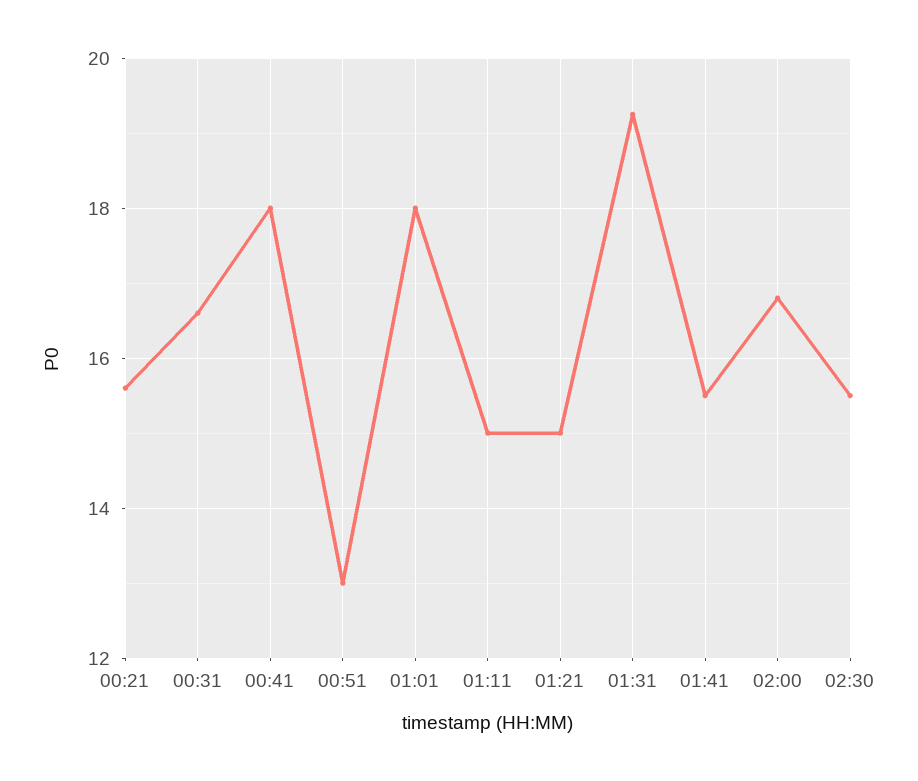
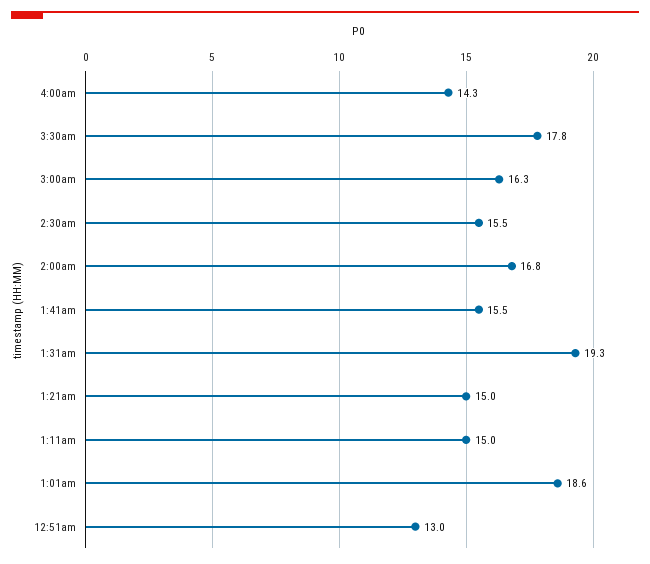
00:21: 15.6 -> none
00:31: 16.6 -> none
00:41: 18 -> none
01:01: 18 -> 18.6
4:00am: none -> 14.3
3:30am: none -> 17.8
3:00am: none -> 16.3

